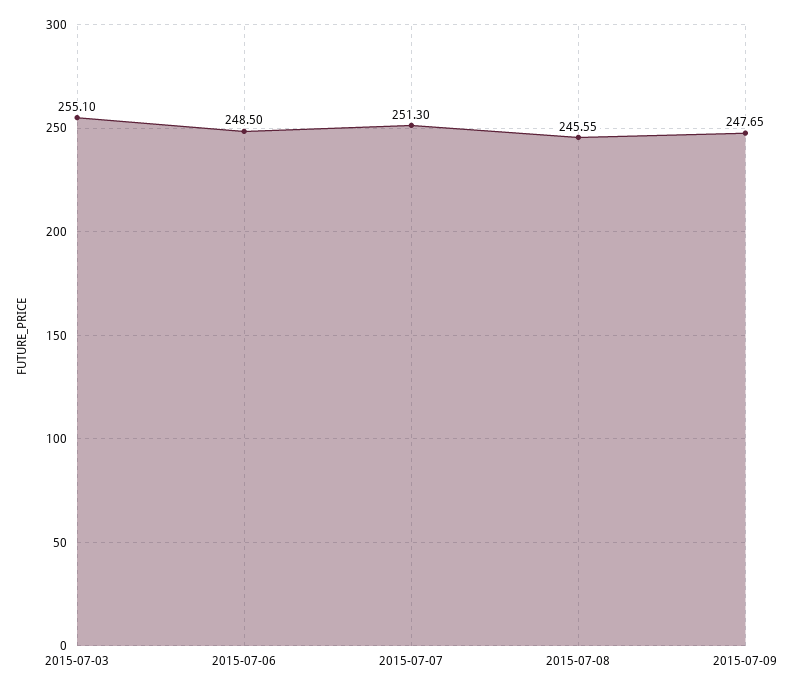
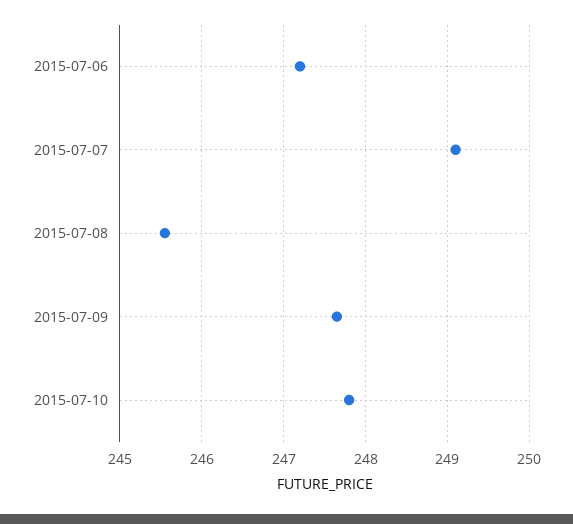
2015-07-03: 255.1 -> none
2015-07-06: 248.5 -> 247.2
2015-07-07: 251.3 -> 249.1
2015-07-10: none -> 247.8

